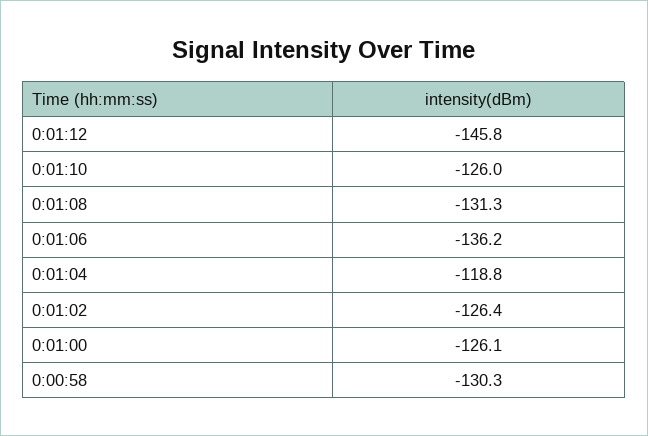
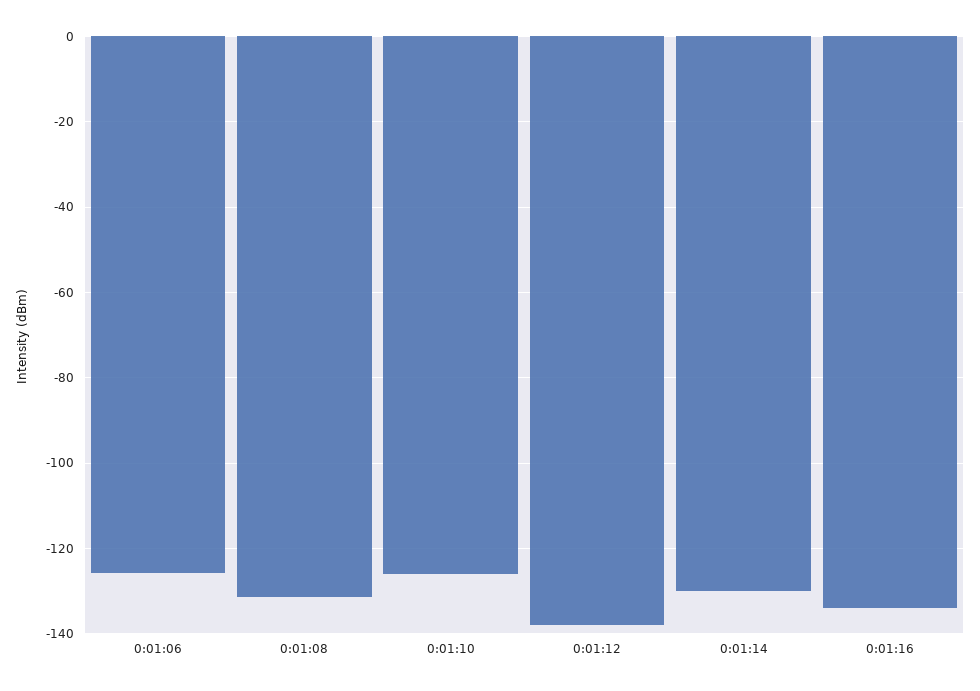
0:01:12: -145.8 -> -138
0:01:06: -136.2 -> -126
0:01:04: -118.8 -> none
0:01:02: -126.4 -> none
0:01:00: -126.1 -> none
0:00:58: -130.3 -> none
0:01:14: none -> -130
0:01:16: none -> -134

